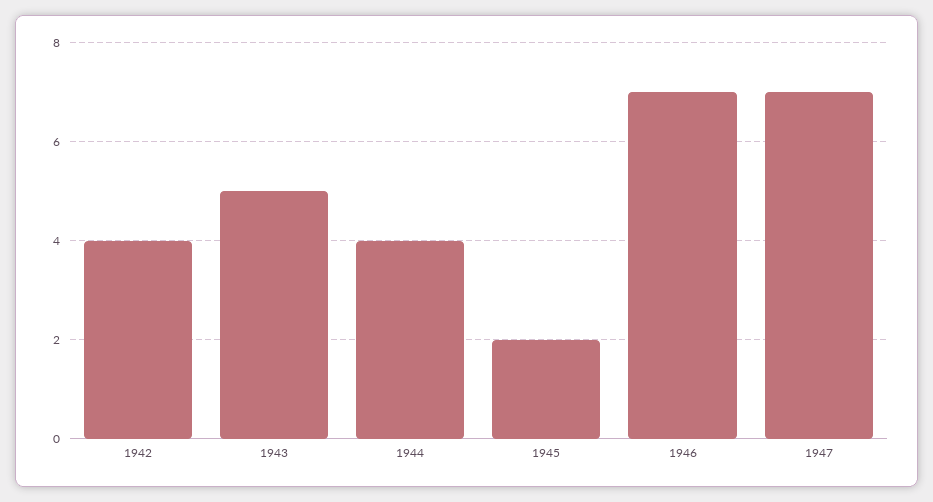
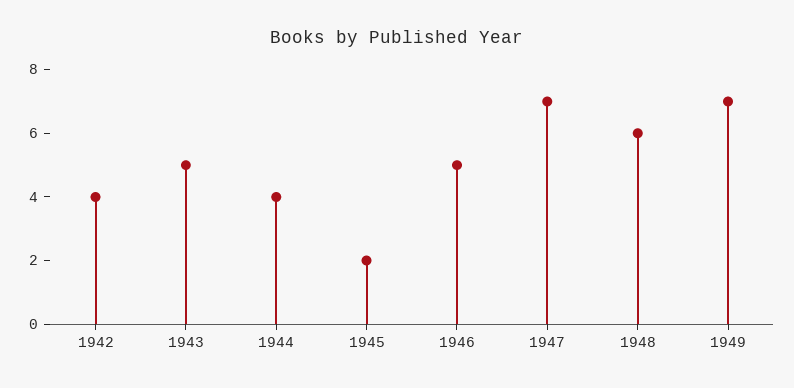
1946: 7 -> 5
1948: none -> 6
1949: none -> 7

